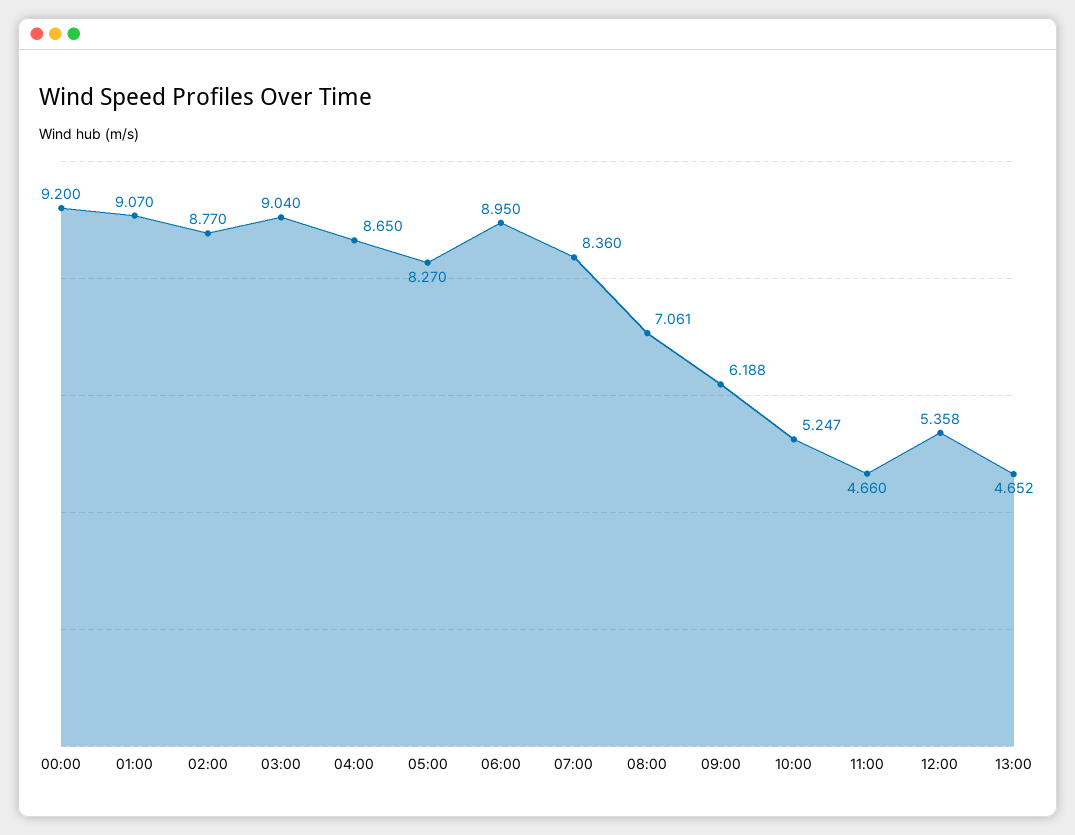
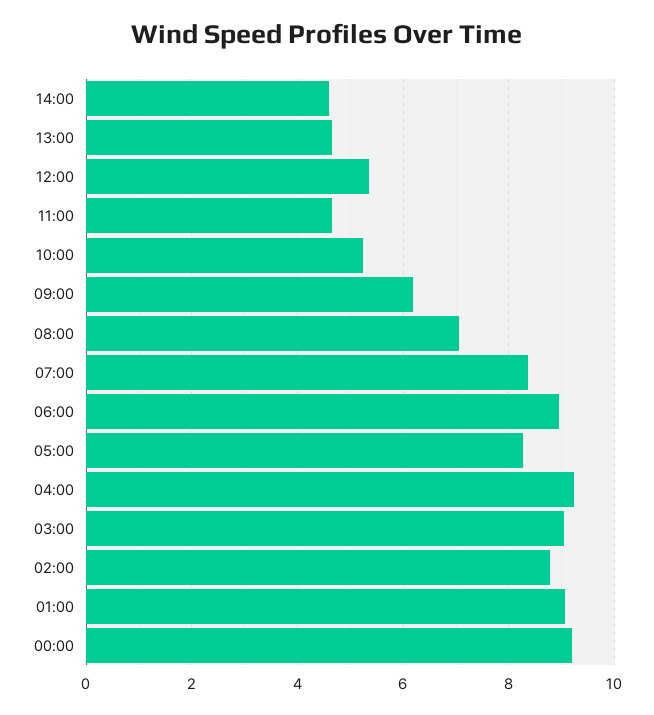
04:00: 8.65 -> 9.2
14:00: none -> 4.6

